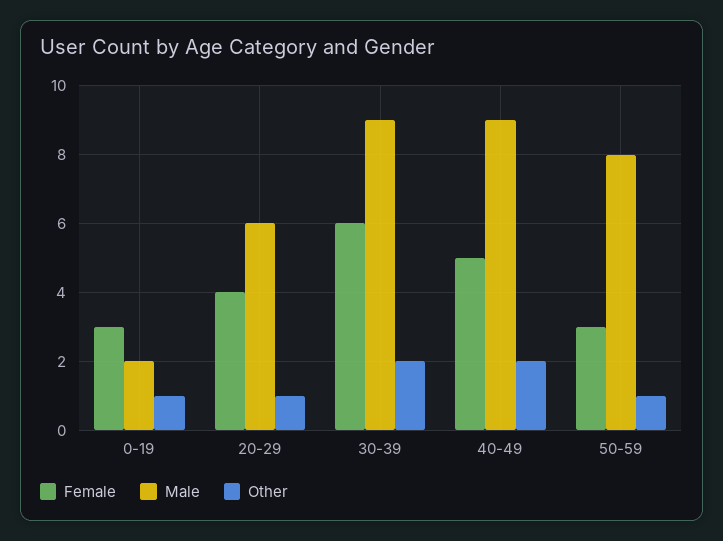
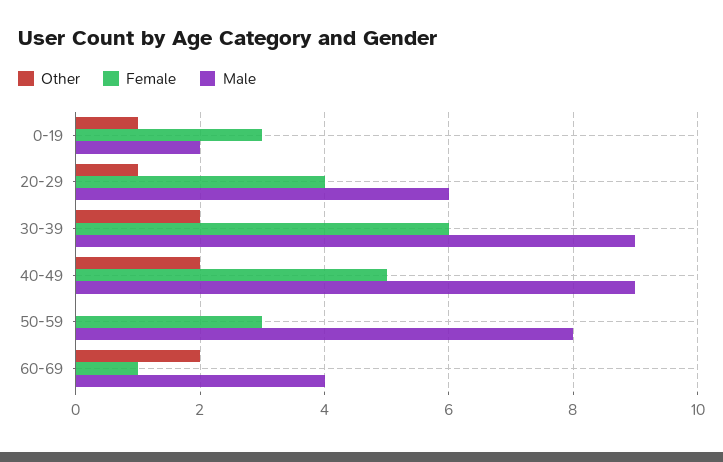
Other, 50-59: 1 -> 0
Other, 60-69: none -> 2
Female, 60-69: none -> 1
Male, 60-69: none -> 4

